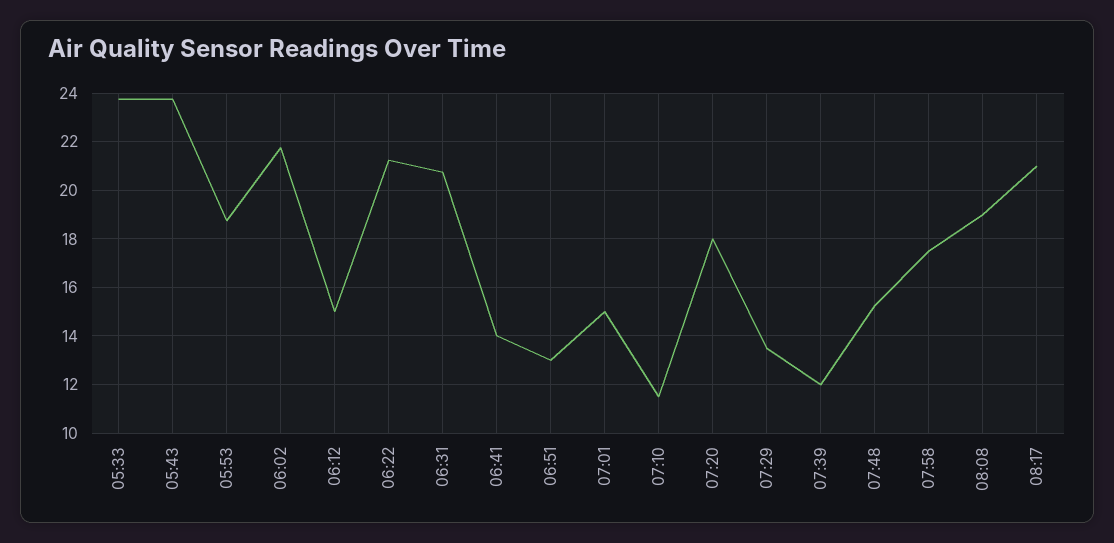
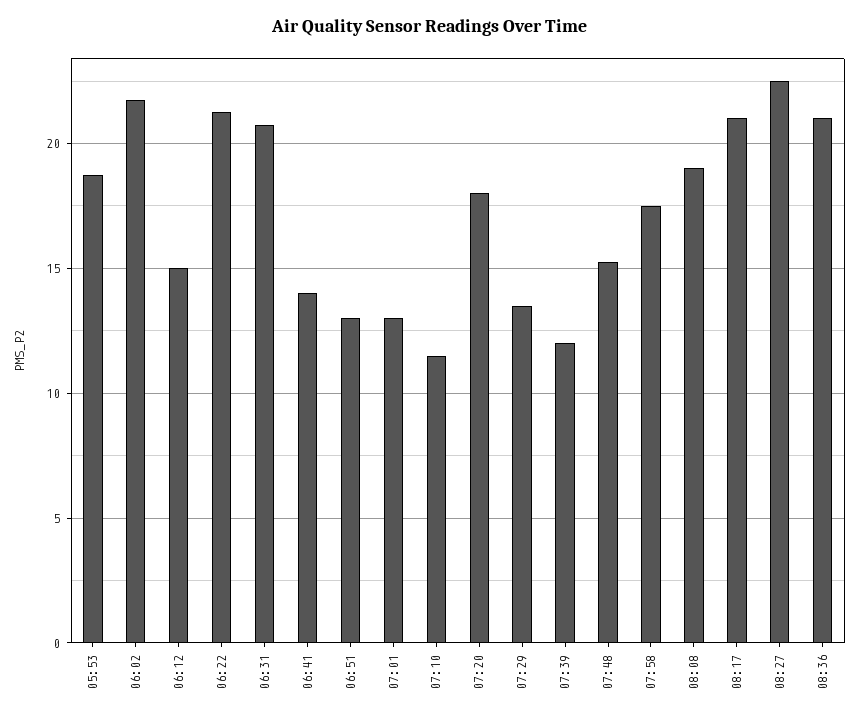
05:33: 23.75 -> none
05:43: 23.75 -> none
07:01: 15 -> 13
08:27: none -> 22.5
08:36: none -> 21

